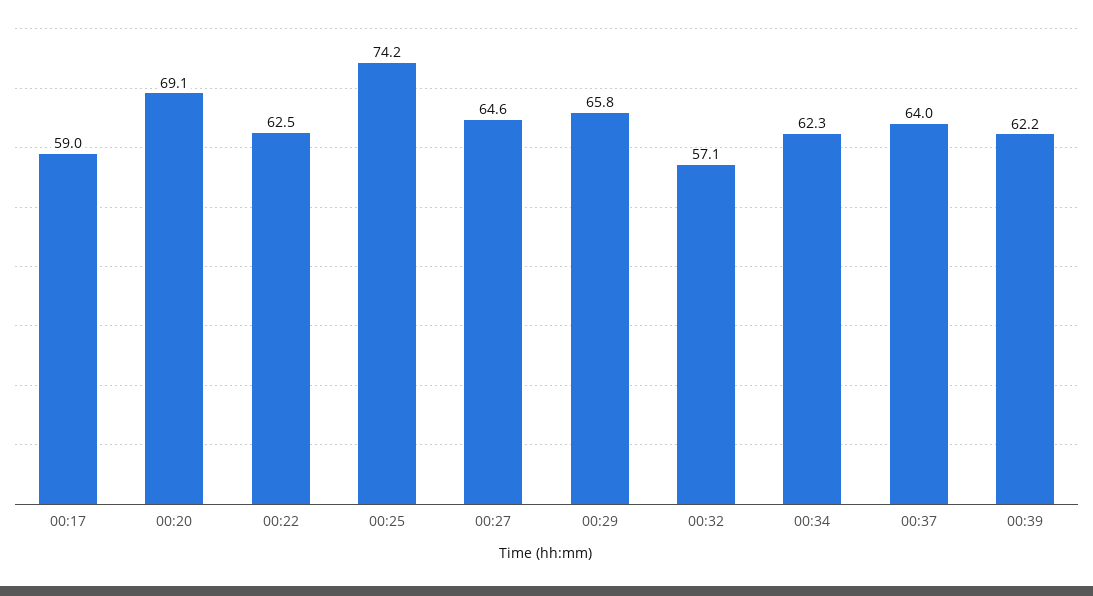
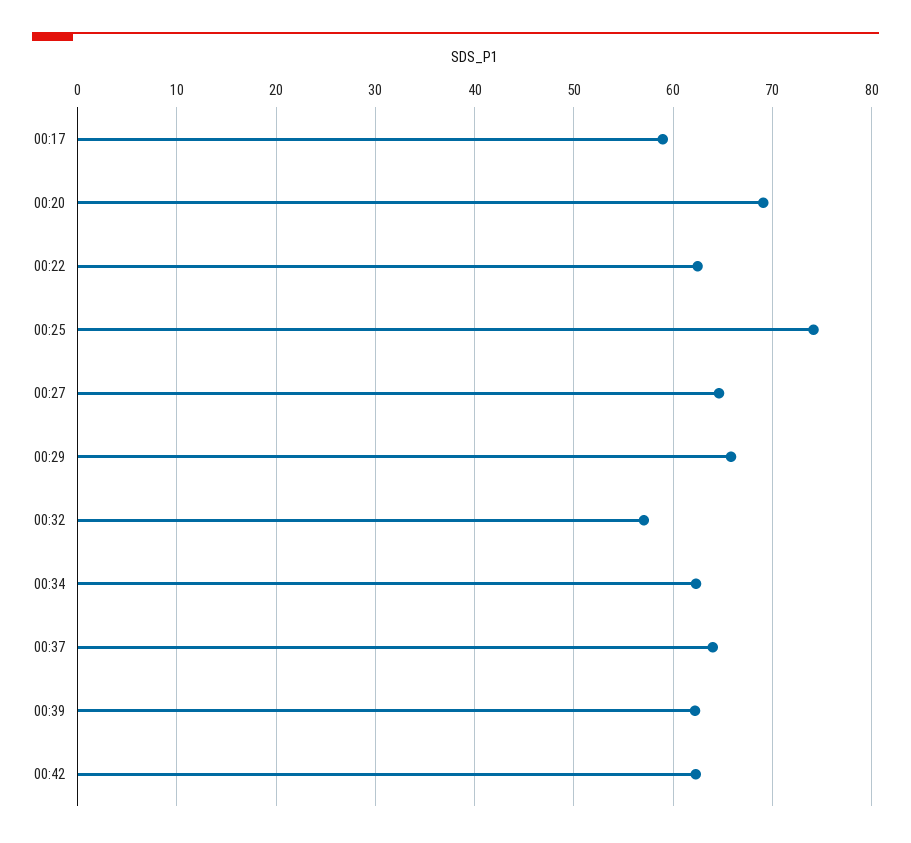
00:42: none -> 62

